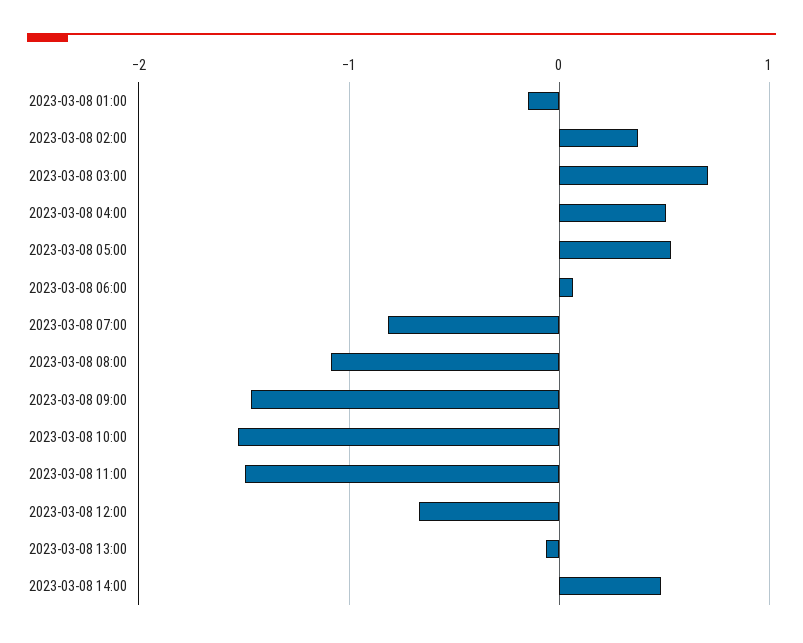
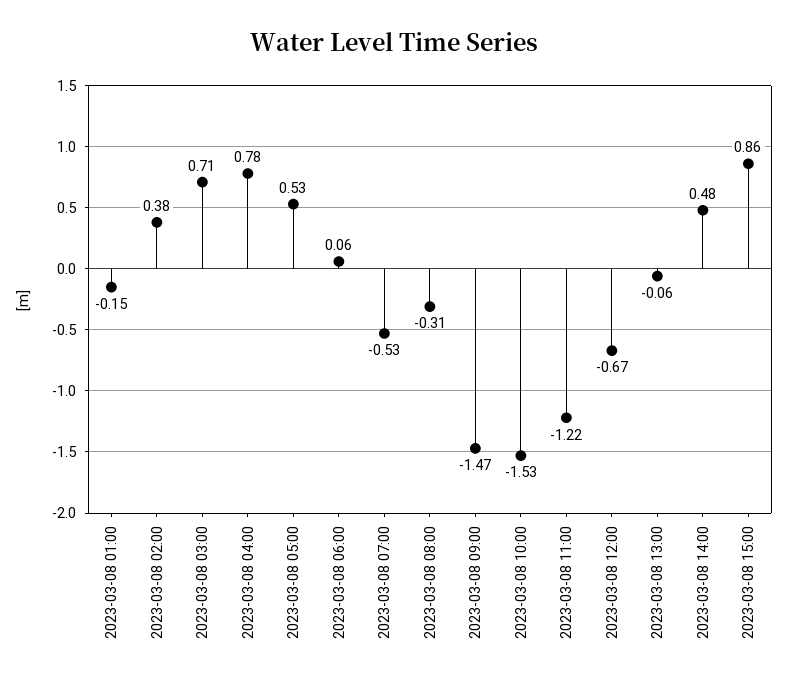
2023-03-08 04:00: 0.5 -> 0.78
2023-03-08 07:00: -0.8 -> -0.53
2023-03-08 08:00: -1.1 -> -0.31
2023-03-08 11:00: -1.5 -> -1.22
2023-03-08 15:00: none -> 0.86

